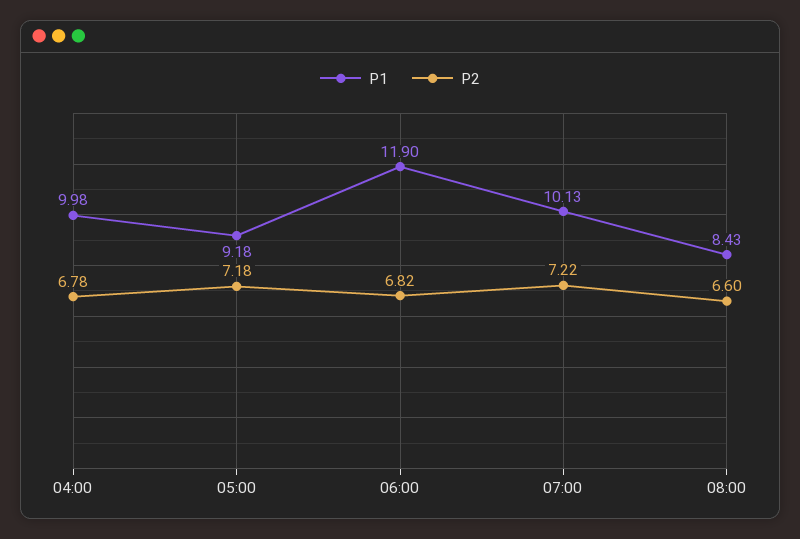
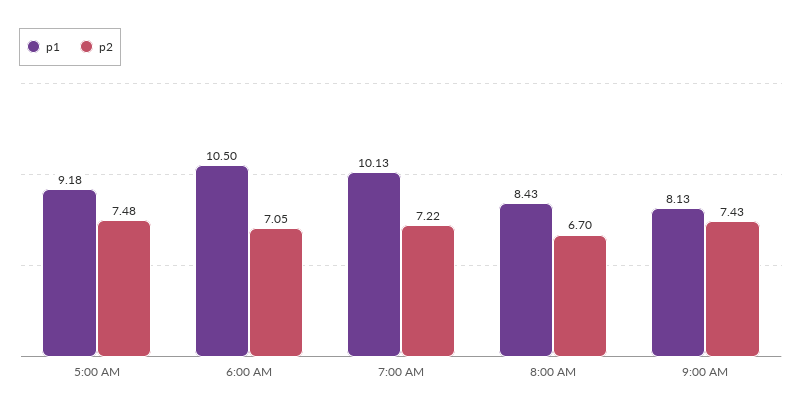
P1, 04:00: 9.98 -> none
P2, 04:00: 6.78 -> none
P2, 05:00: 7.18 -> 7.48
P1, 06:00: 11.9 -> 10.5
P2, 06:00: 6.82 -> 7.05
P2, 08:00: 6.6 -> 6.7
P1, 9:00 AM: none -> 8.13
P2, 9:00 AM: none -> 7.43

